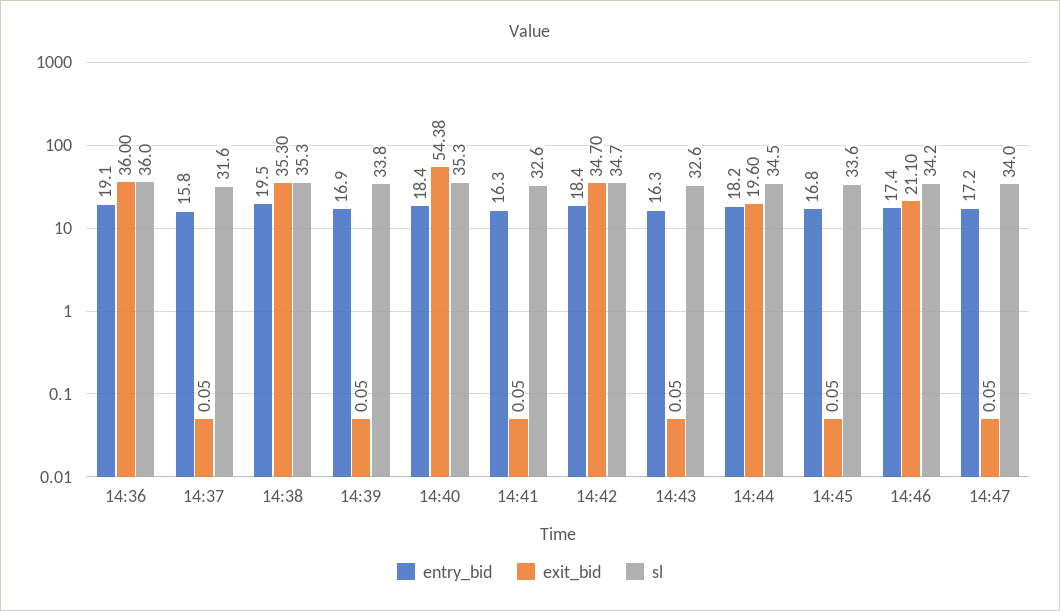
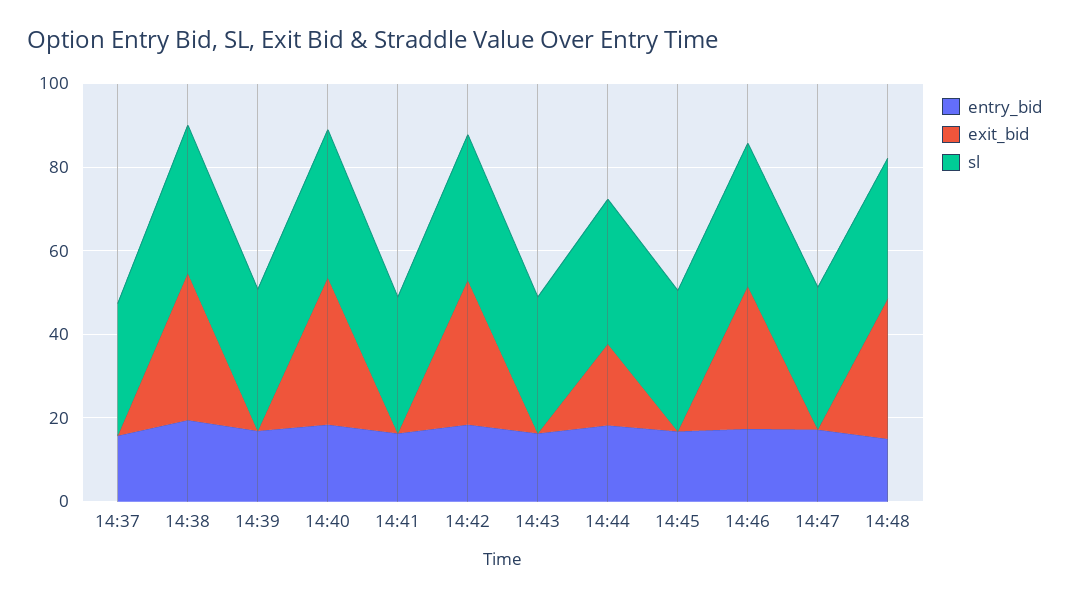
entry_bid, 14:36: 19.1 -> none
exit_bid, 14:36: 36 -> none
sl, 14:36: 36 -> none
exit_bid, 14:40: 54.38 -> 35
exit_bid, 14:46: 21.1 -> 35
entry_bid, 14:48: none -> 15
exit_bid, 14:48: none -> 35
sl, 14:48: none -> 35

